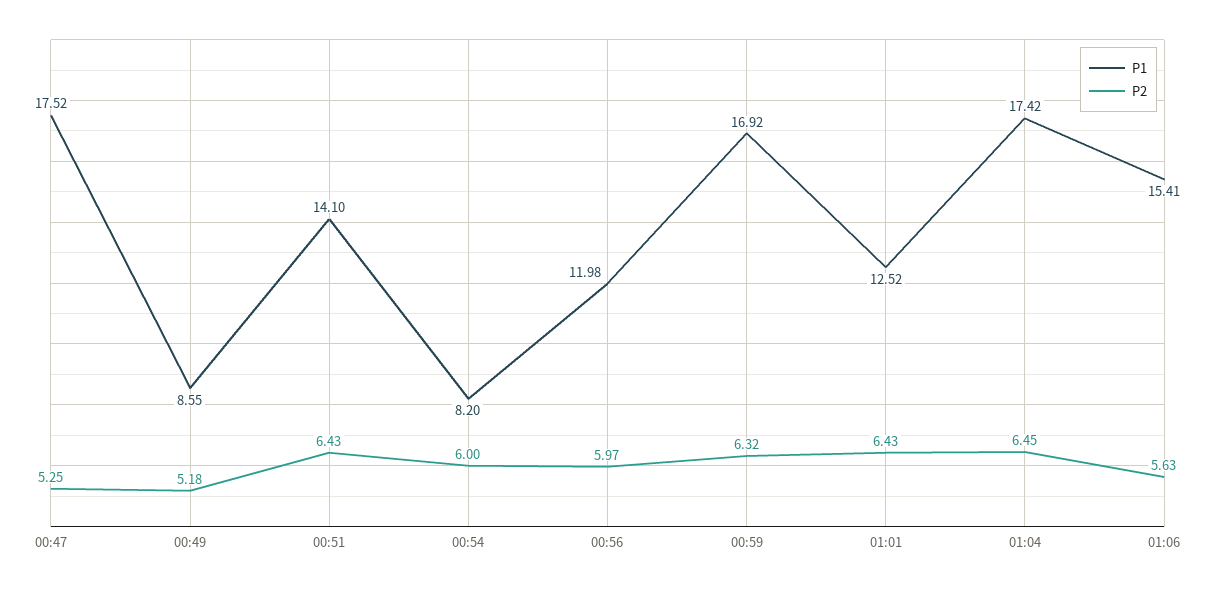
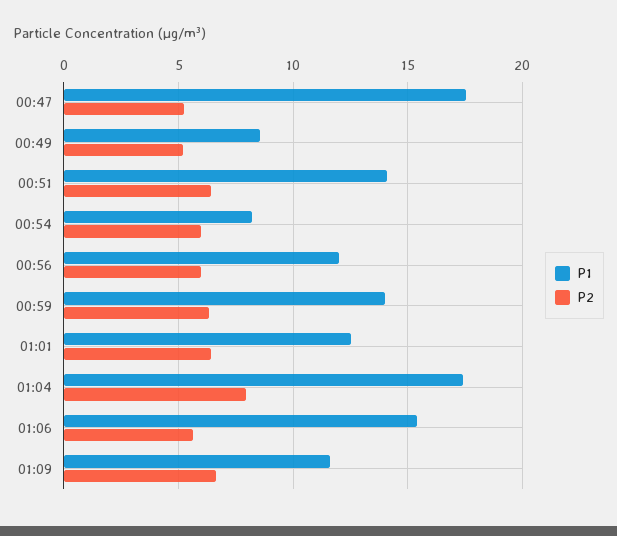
P1, 00:59: 16.92 -> 14
P2, 01:04: 6.45 -> 8
P1, 01:09: none -> 11.5
P2, 01:09: none -> 6.5

